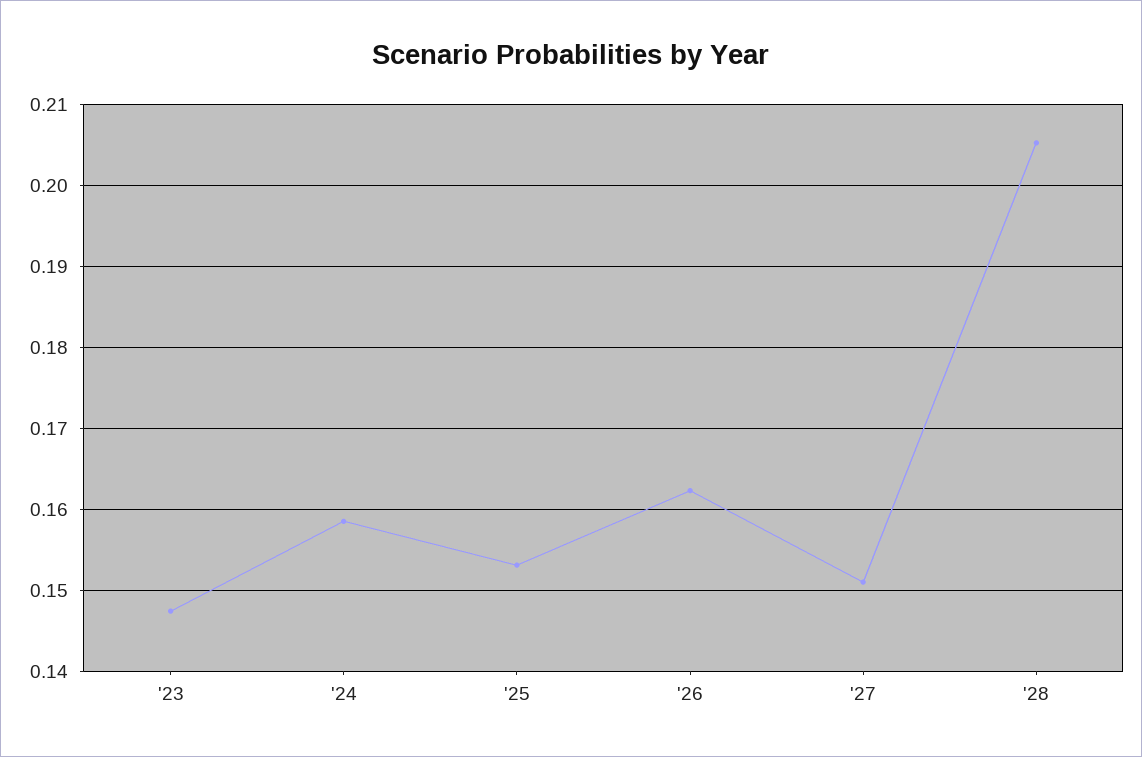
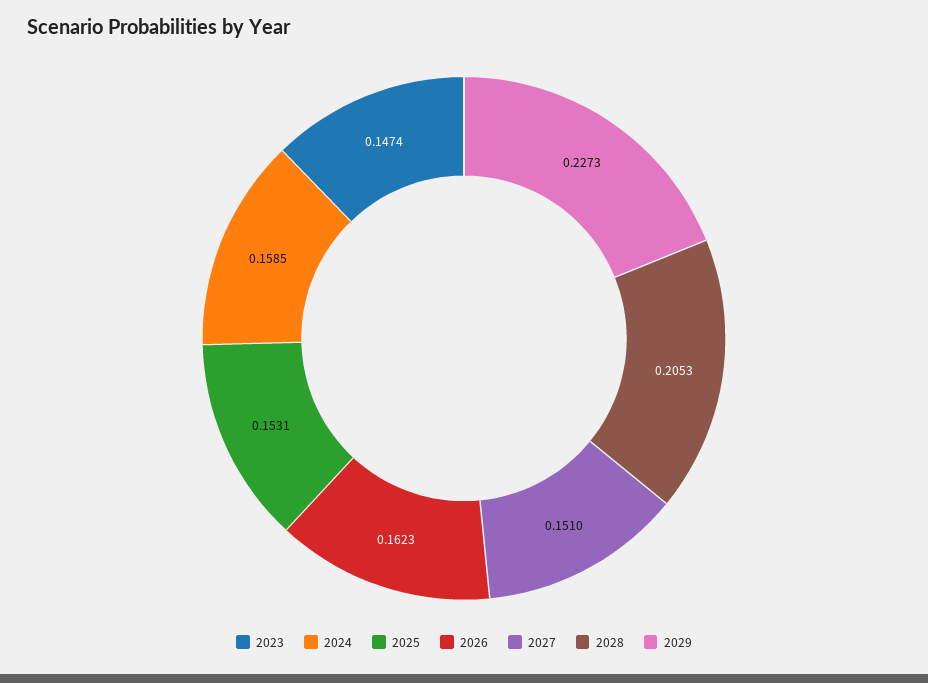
2029: none -> 0.2273

